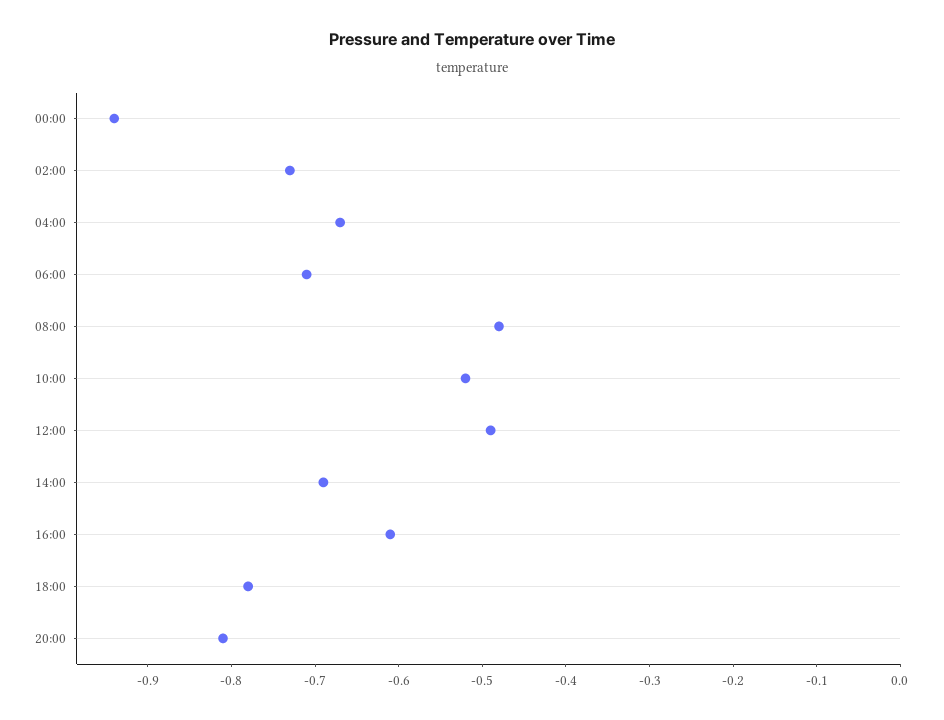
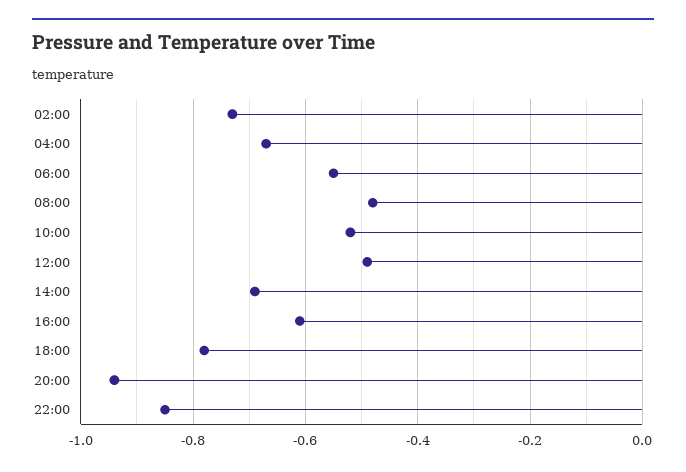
00:00: -0.94 -> none
06:00: -0.71 -> -0.55
20:00: -0.81 -> -0.95
22:00: none -> -0.85

